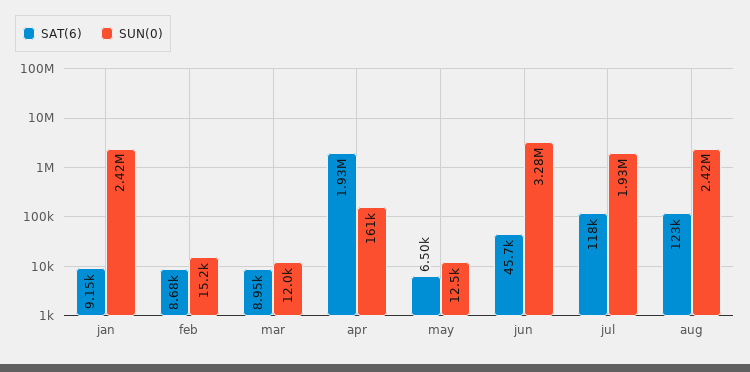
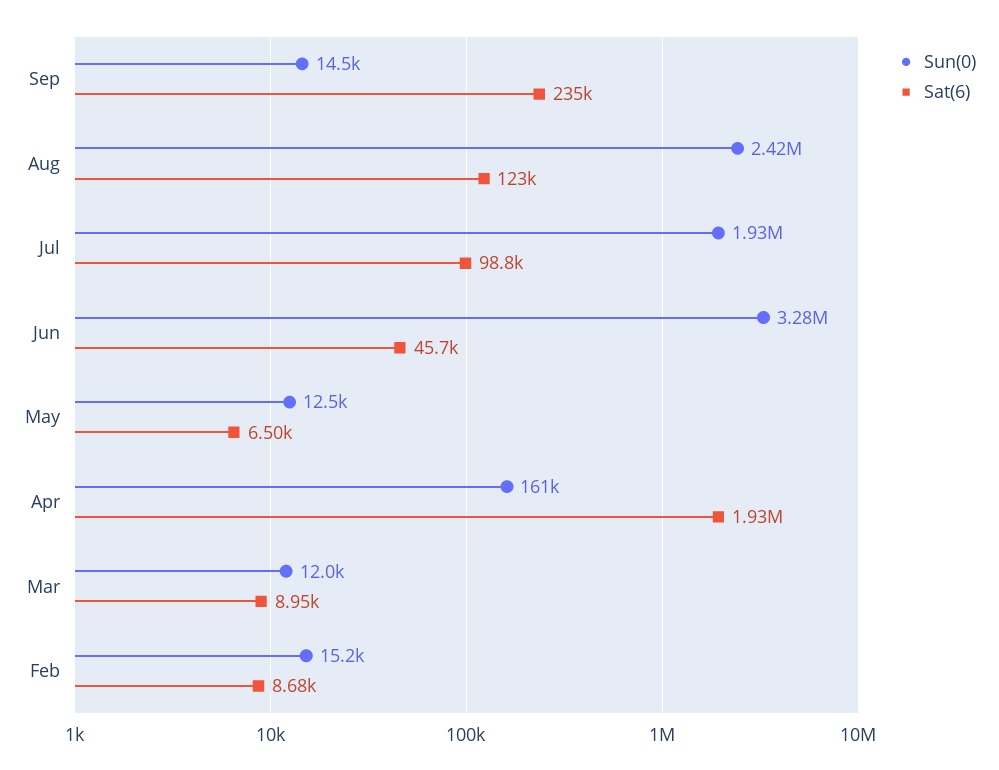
SAT(6), jan: 9150 -> none
SUN(0), jan: 2420000 -> none
SAT(6), jul: 118000 -> 98800
SUN(0), Sep: none -> 14500
SAT(6), Sep: none -> 235000

